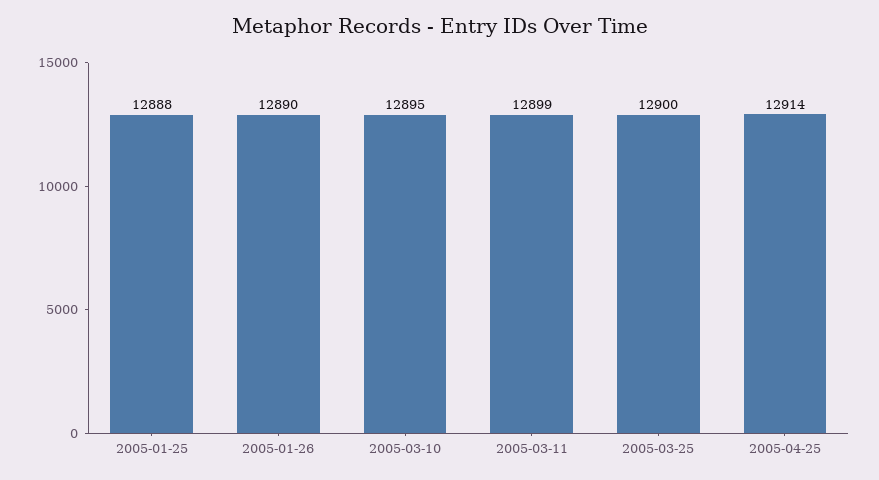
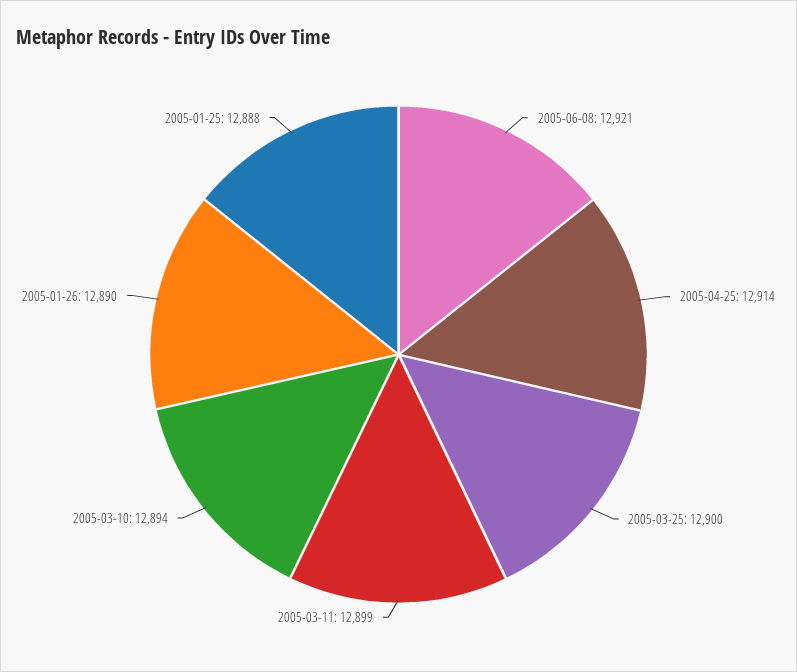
2005-03-10: 12895 -> 12894
2005-06-08: none -> 12921

